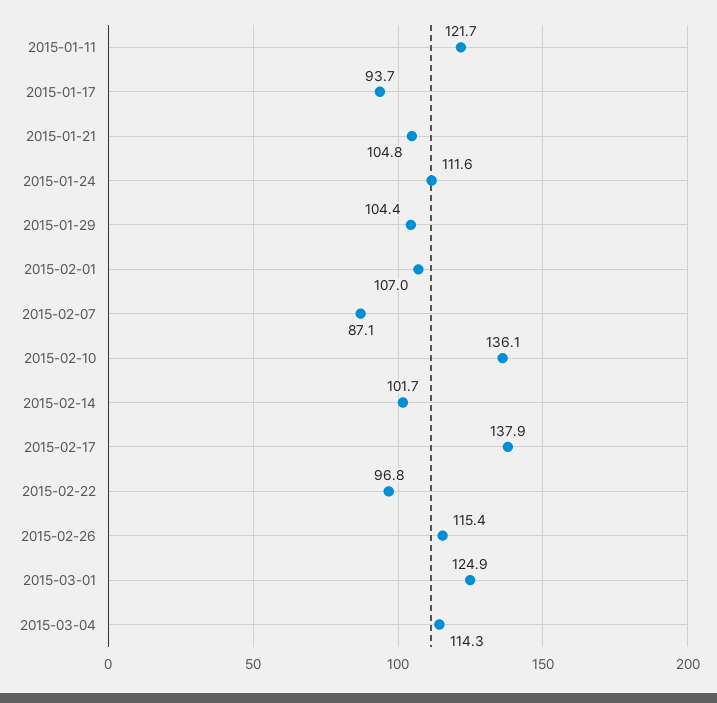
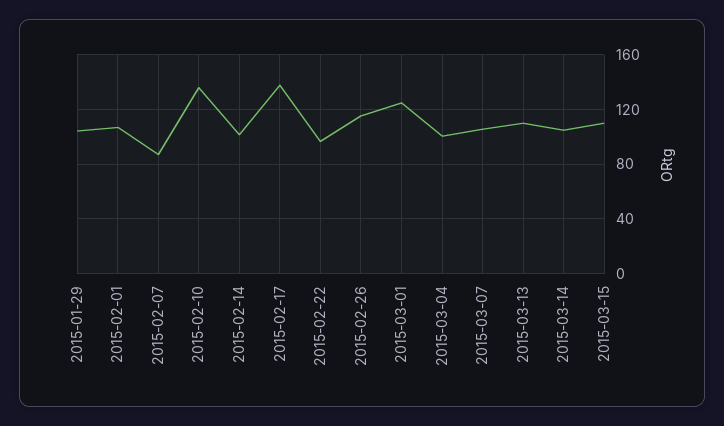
2015-01-11: 121.7 -> none
2015-01-17: 93.7 -> none
2015-01-21: 104.8 -> none
2015-01-24: 111.6 -> none
2015-03-04: 114.3 -> 100
2015-03-07: none -> 105
2015-03-13: none -> 110
2015-03-14: none -> 105
2015-03-15: none -> 110

